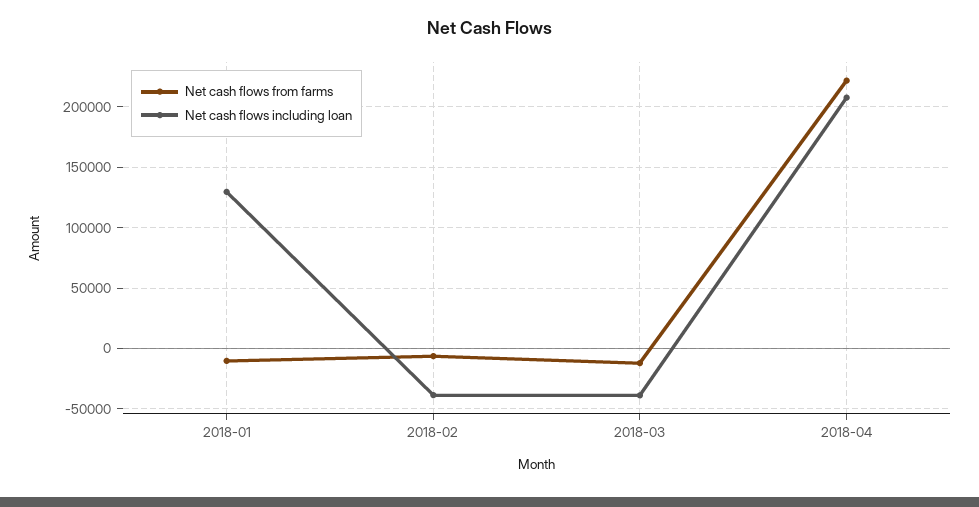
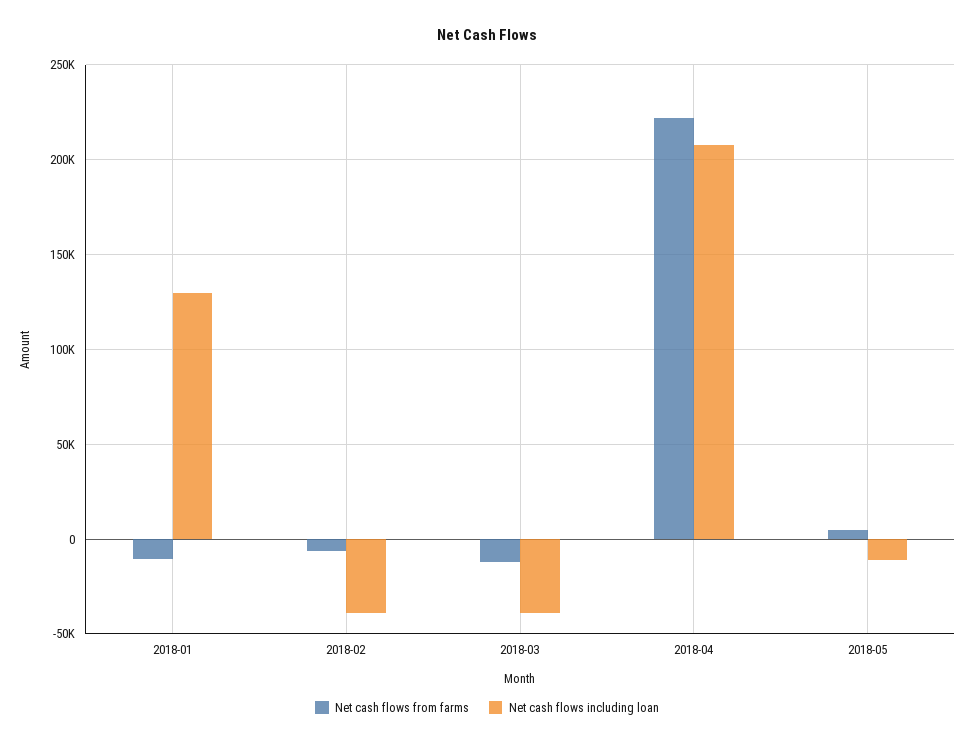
Net cash flows from farms, 2018-05: none -> 5000
Net cash flows including loan, 2018-05: none -> -10000

